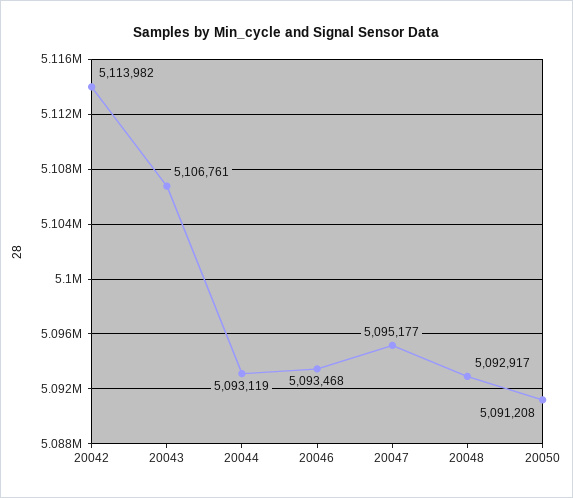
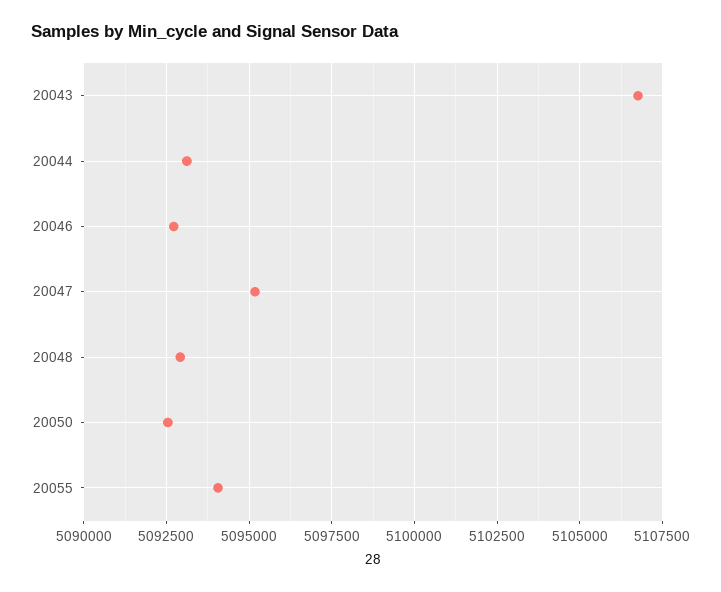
20042: 5113982 -> none
20046: 5093468 -> 5092750
20050: 5091208 -> 5092500
20055: none -> 5094000

